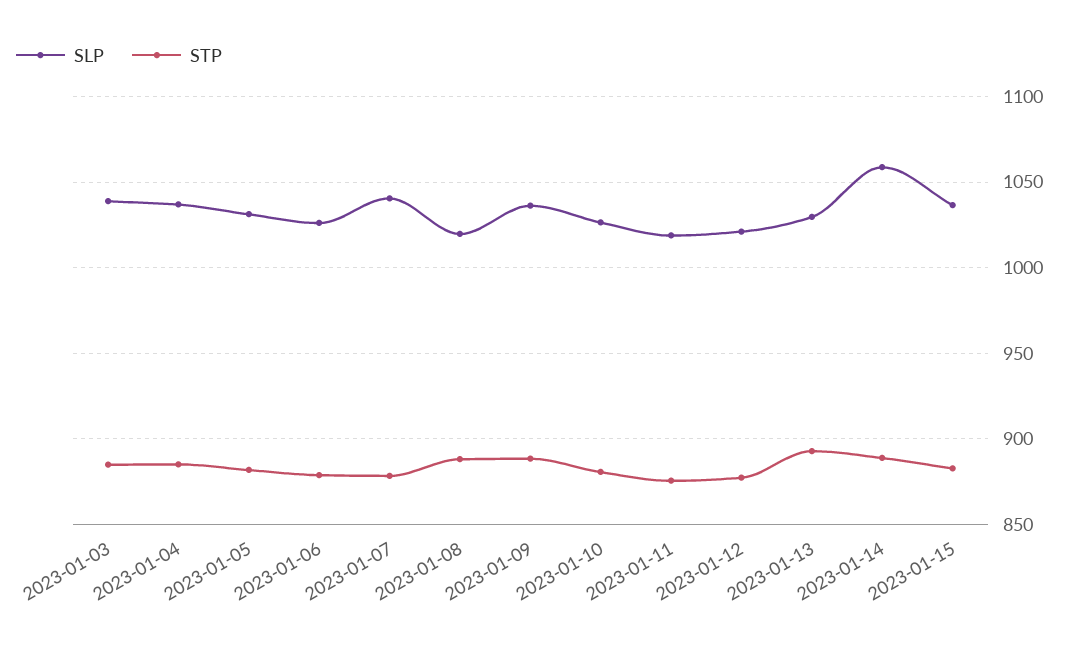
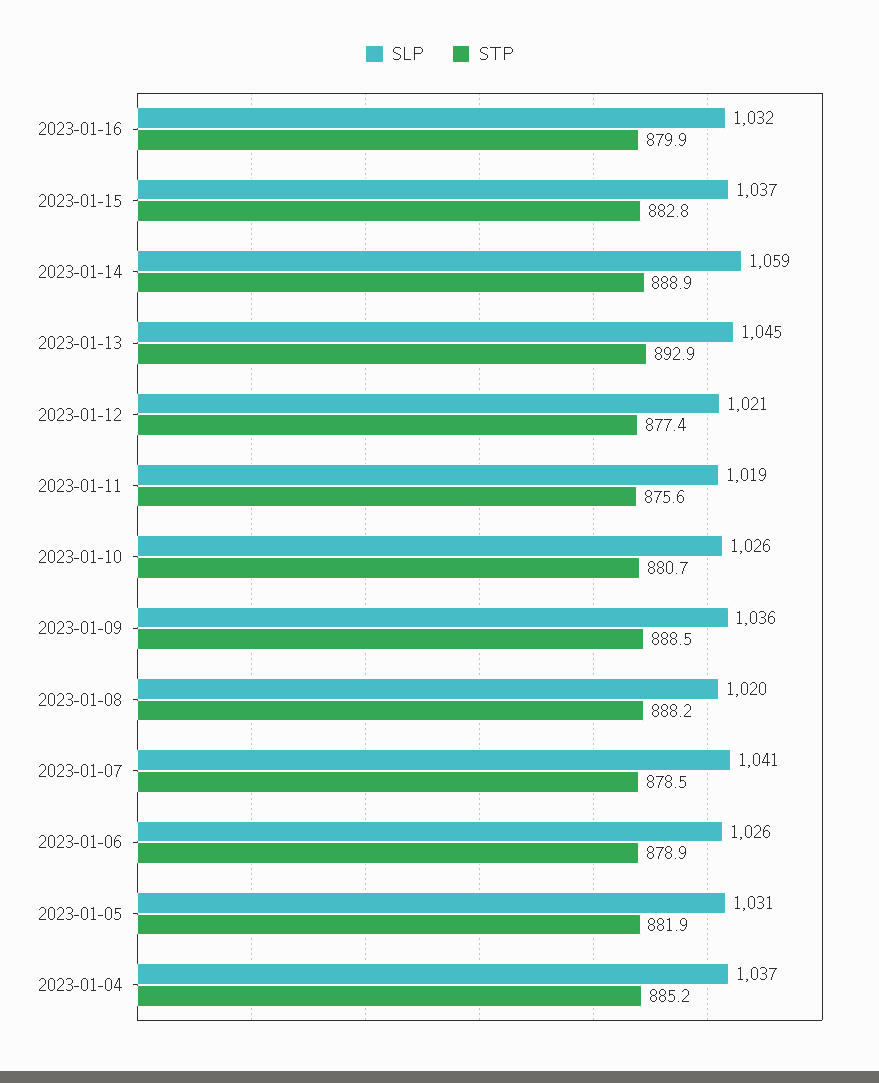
SLP, 2023-01-03: 1040 -> none
STP, 2023-01-03: 885 -> none
SLP, 2023-01-13: 1030 -> 1045
SLP, 2023-01-16: none -> 1032
STP, 2023-01-16: none -> 879.9

